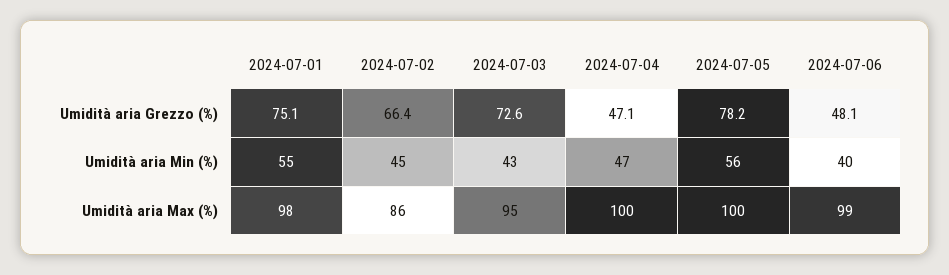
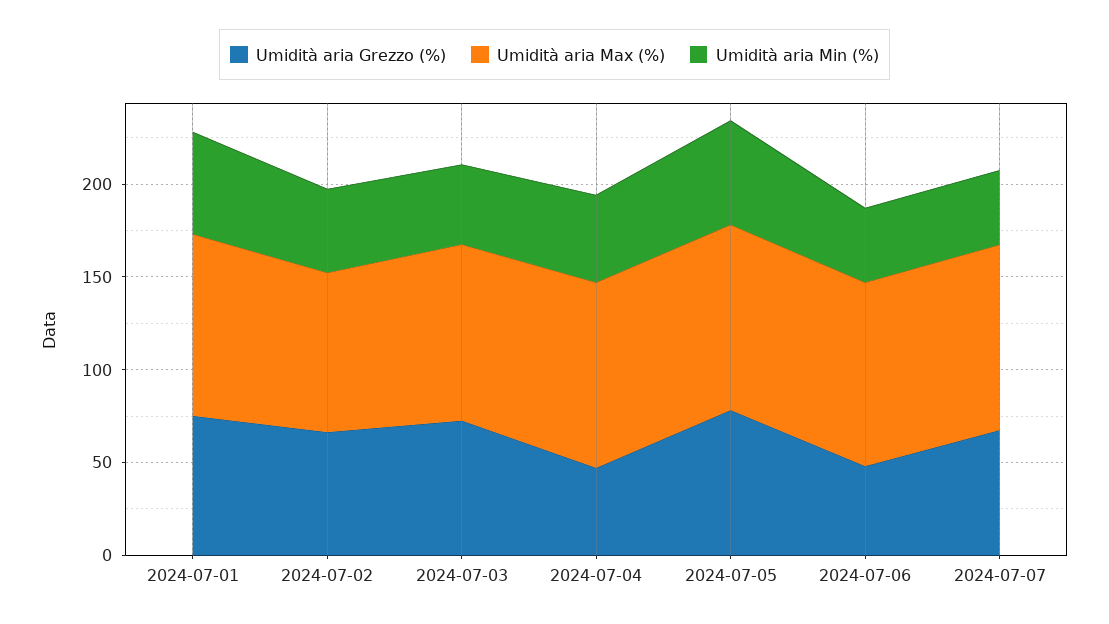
Umidità aria Grezzo (%), 2024-07-07: none -> 70
Umidità aria Max (%), 2024-07-07: none -> 100
Umidità aria Min (%), 2024-07-07: none -> 40

